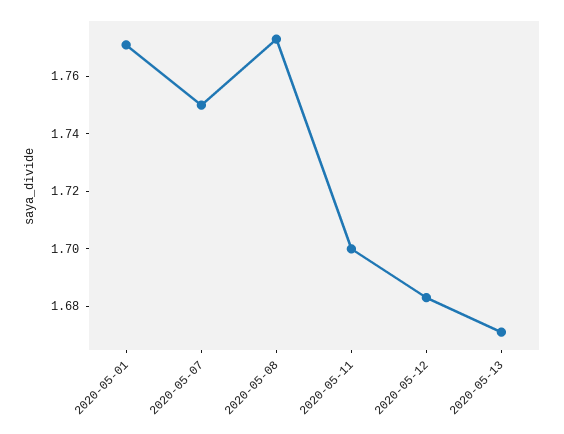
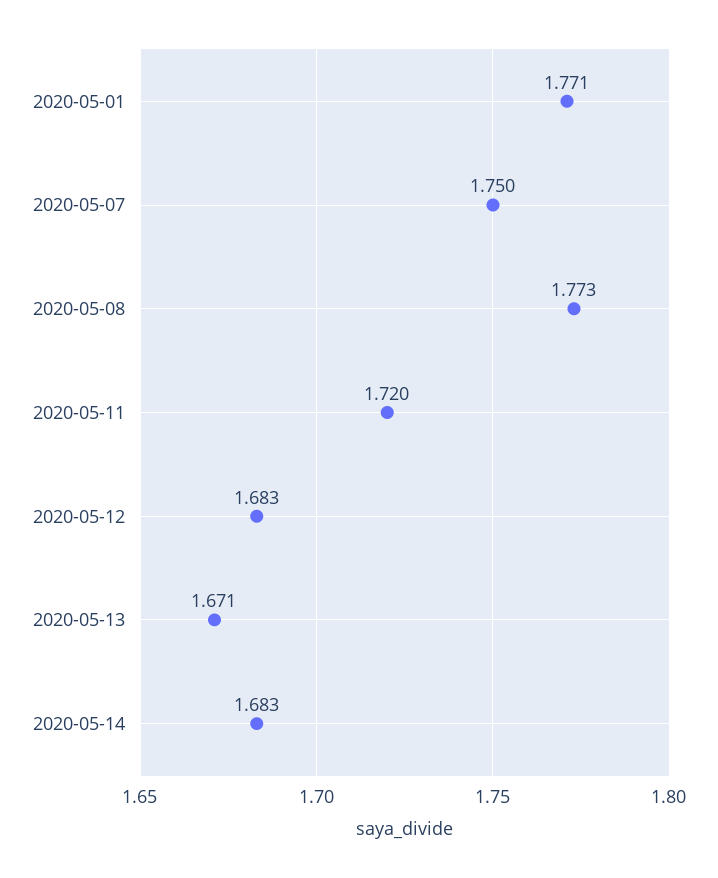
2020-05-11: 1.7 -> 1.72
2020-05-14: none -> 1.683

